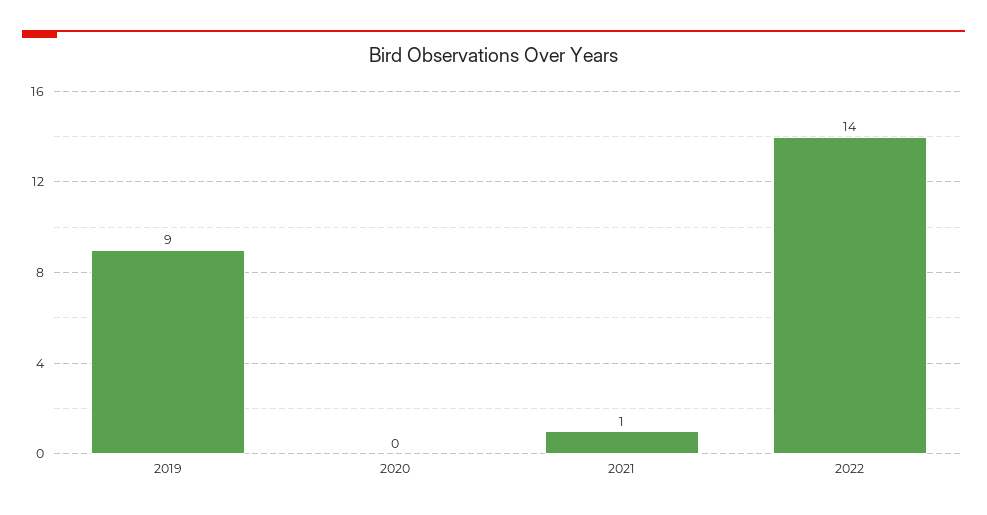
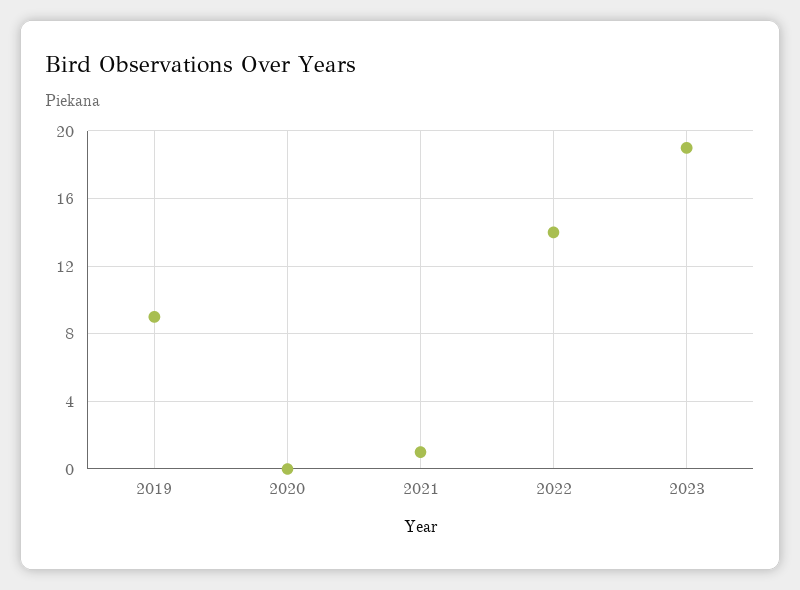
2023: none -> 19

